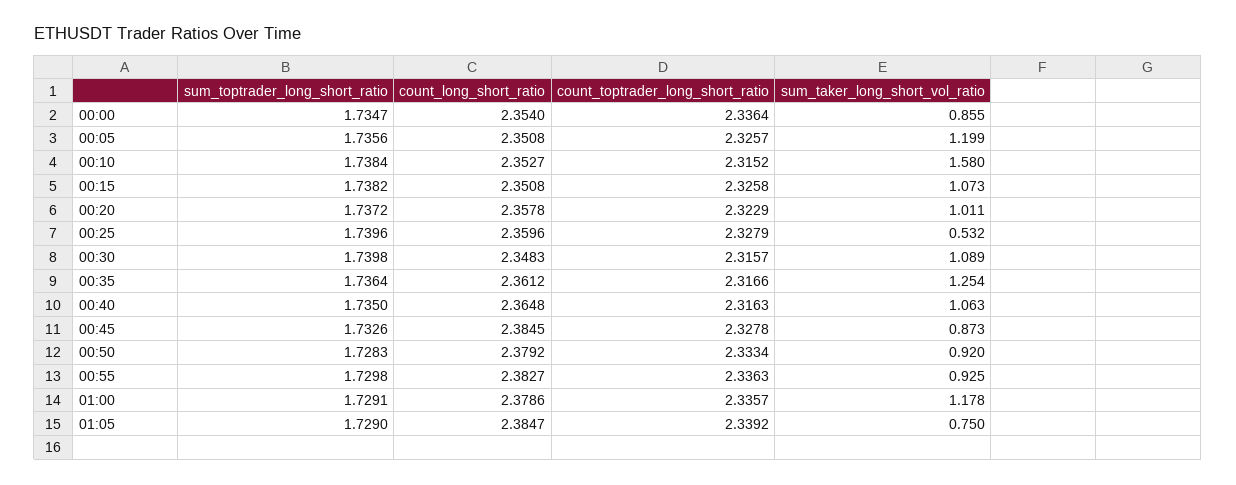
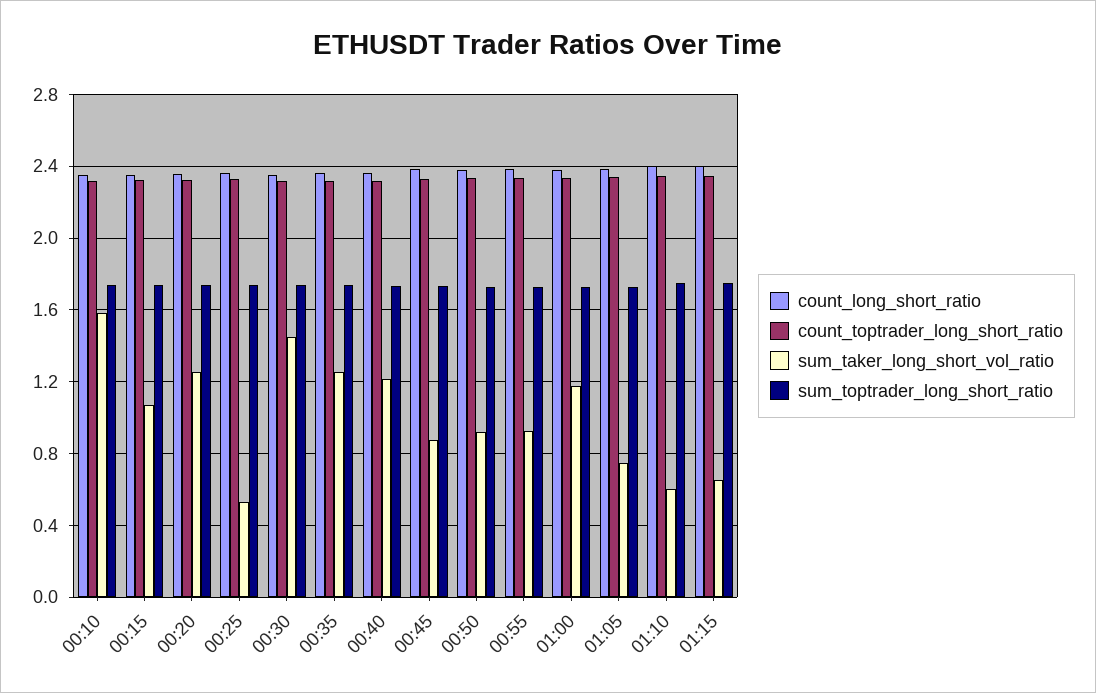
sum_toptrader_long_short_ratio, 00:00: 1.7347 -> none
count_long_short_ratio, 00:00: 2.354 -> none
count_toptrader_long_short_ratio, 00:00: 2.3364 -> none
sum_taker_long_short_vol_ratio, 00:00: 0.855 -> none
sum_toptrader_long_short_ratio, 00:05: 1.7356 -> none
count_long_short_ratio, 00:05: 2.3508 -> none
count_toptrader_long_short_ratio, 00:05: 2.3257 -> none
sum_taker_long_short_vol_ratio, 00:05: 1.199 -> none
sum_taker_long_short_vol_ratio, 00:20: 1.011 -> 1.25
sum_taker_long_short_vol_ratio, 00:30: 1.089 -> 1.45
sum_taker_long_short_vol_ratio, 00:40: 1.063 -> 1.2
count_long_short_ratio, 01:10: none -> 2.4
count_toptrader_long_short_ratio, 01:10: none -> 2.35
sum_taker_long_short_vol_ratio, 01:10: none -> 0.6
sum_toptrader_long_short_ratio, 01:10: none -> 1.75
count_long_short_ratio, 01:15: none -> 2.4
count_toptrader_long_short_ratio, 01:15: none -> 2.35
sum_taker_long_short_vol_ratio, 01:15: none -> 0.65
sum_toptrader_long_short_ratio, 01:15: none -> 1.75

